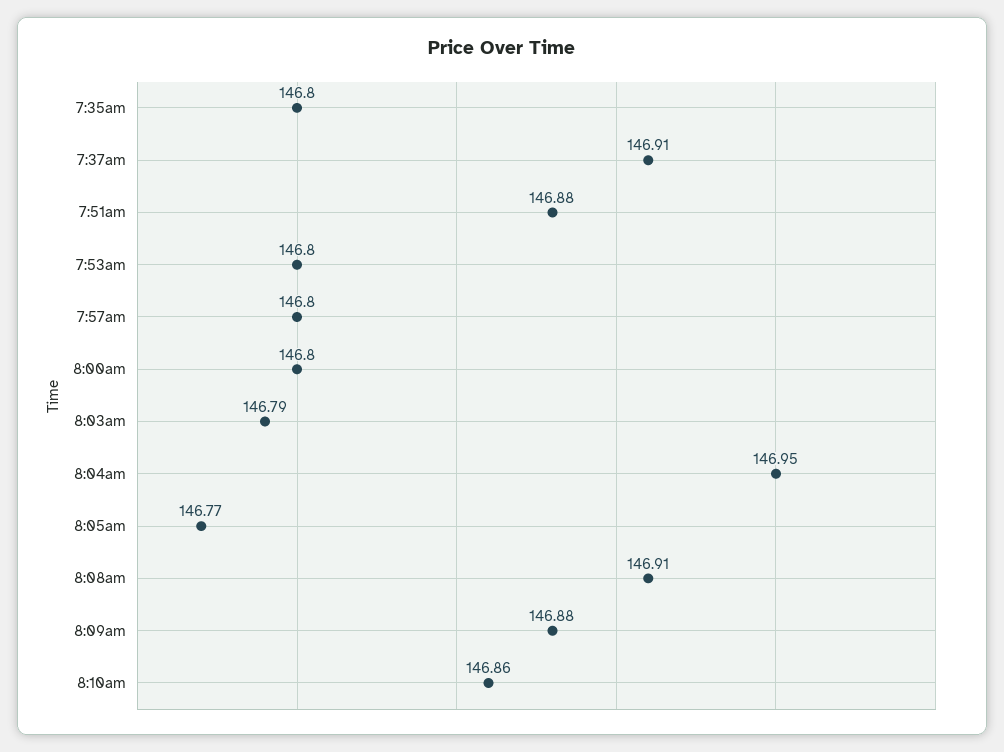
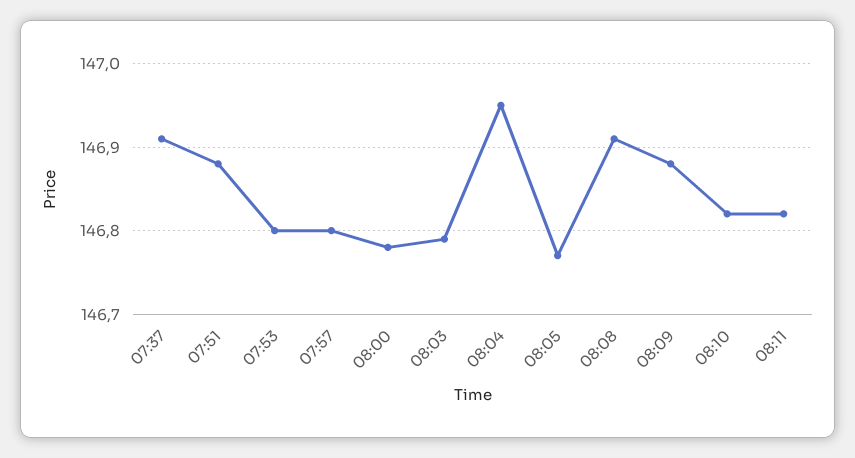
7:35am: 146.8 -> none
8:00am: 146.8 -> 146.78
8:10am: 146.86 -> 146.82
08:11: none -> 146.82

